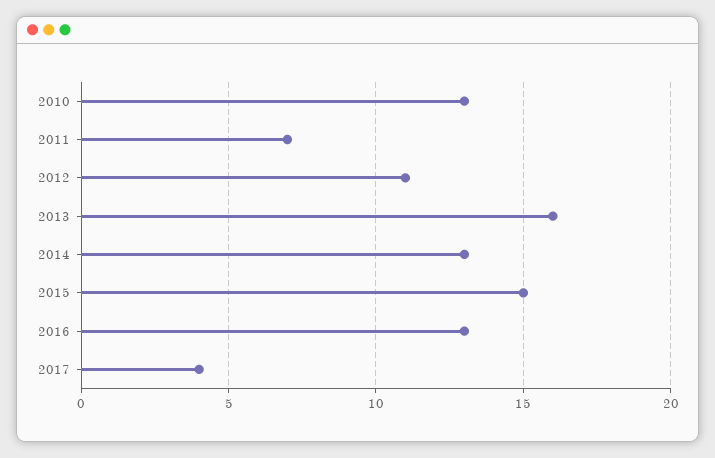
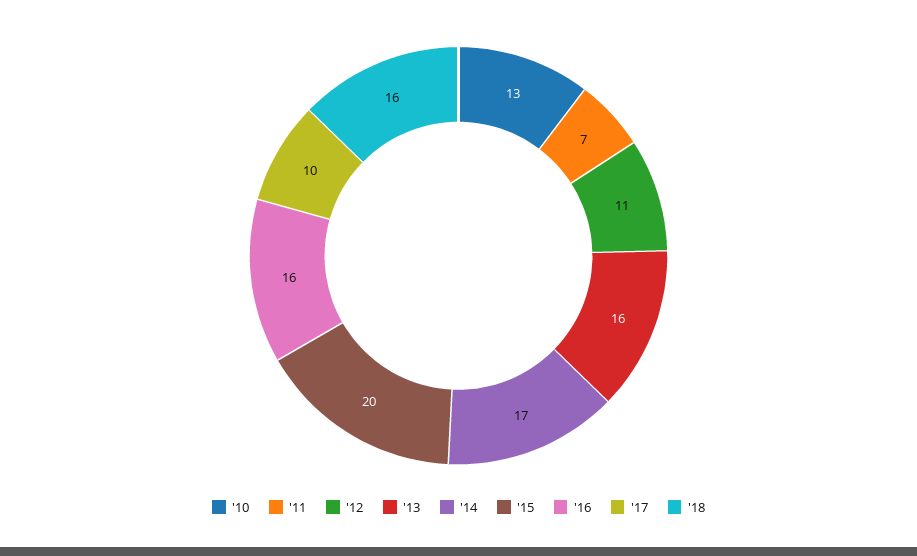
2014: 13 -> 17
2015: 15 -> 20
2016: 13 -> 16
2017: 4 -> 10
'18: none -> 16

